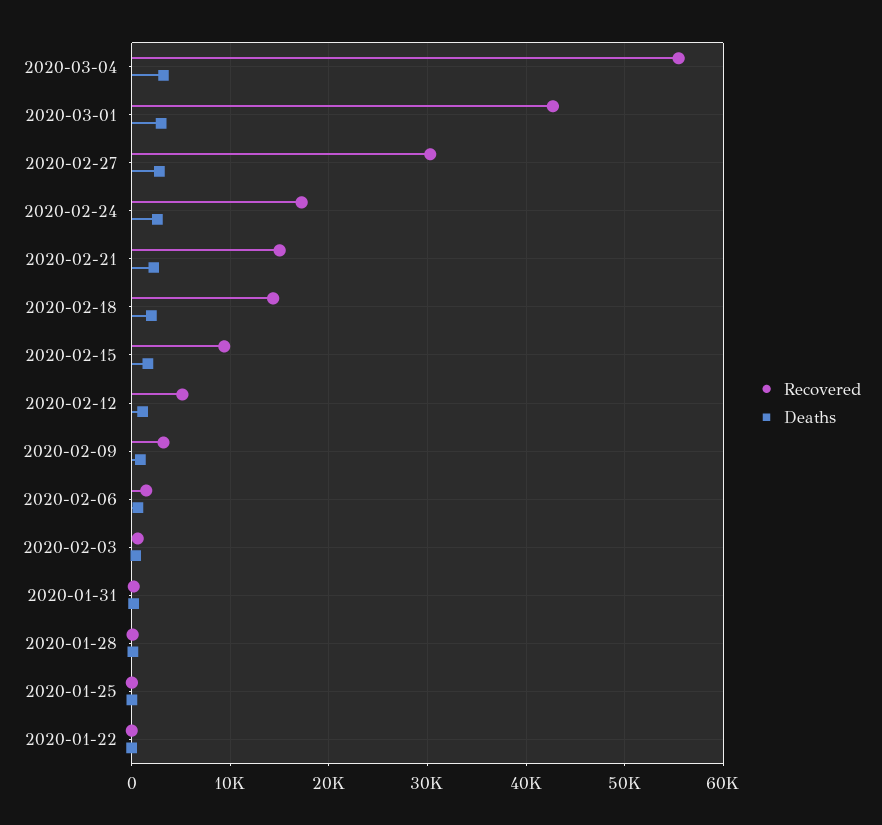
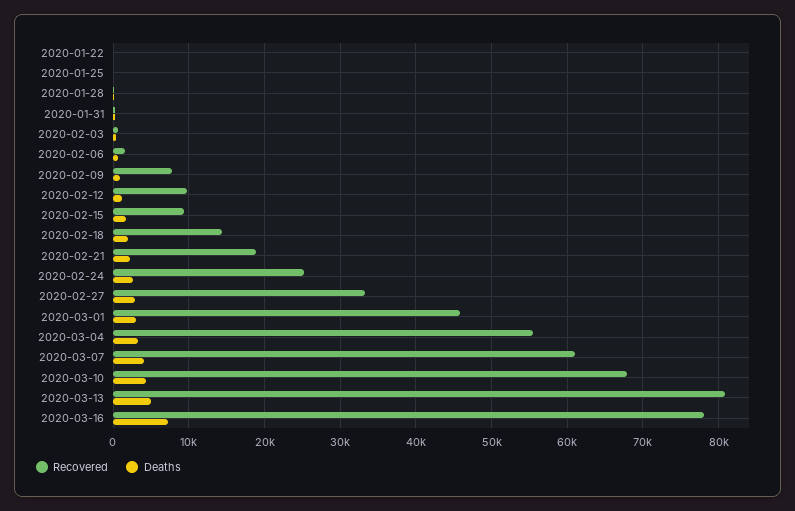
Recovered, 2020-03-01: 43000 -> 46000
Recovered, 2020-02-27: 30000 -> 33000
Recovered, 2020-02-24: 17000 -> 25000
Recovered, 2020-02-21: 15000 -> 19000
Recovered, 2020-02-12: 5000 -> 10000
Recovered, 2020-02-09: 3000 -> 8000
Recovered, 2020-03-07: none -> 61000
Deaths, 2020-03-07: none -> 4000
Recovered, 2020-03-10: none -> 68000
Deaths, 2020-03-10: none -> 4000
Recovered, 2020-03-13: none -> 81000
Deaths, 2020-03-13: none -> 5000
Recovered, 2020-03-16: none -> 78000
Deaths, 2020-03-16: none -> 7000

